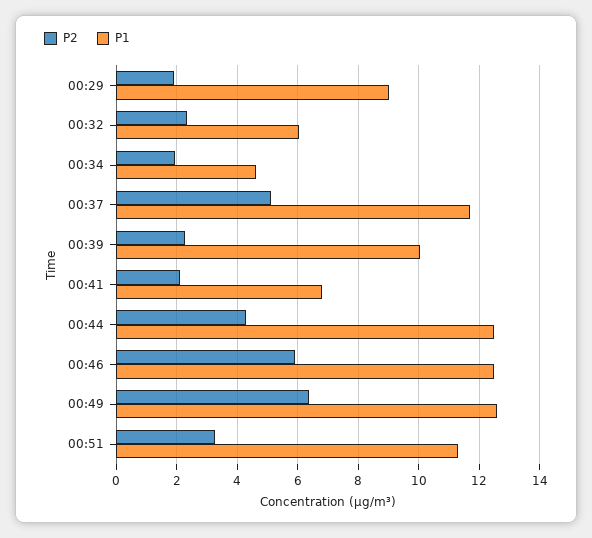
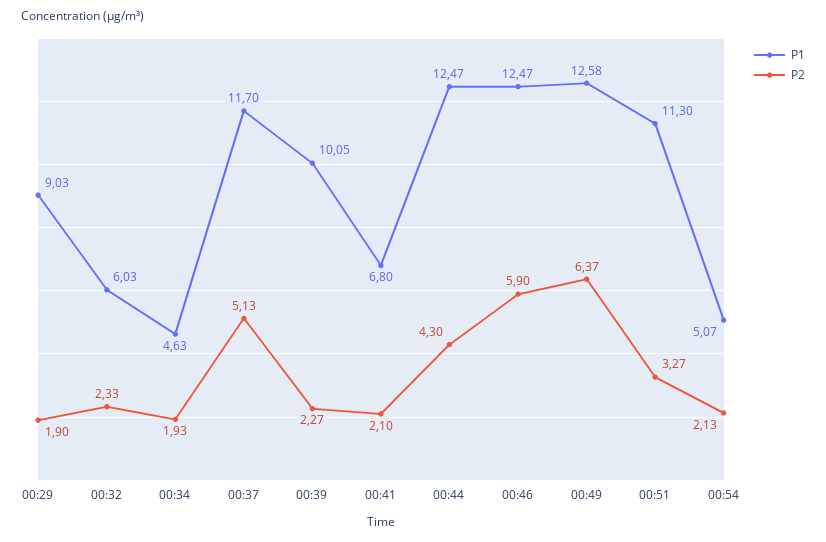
P1, 00:54: none -> 5.07
P2, 00:54: none -> 2.13

